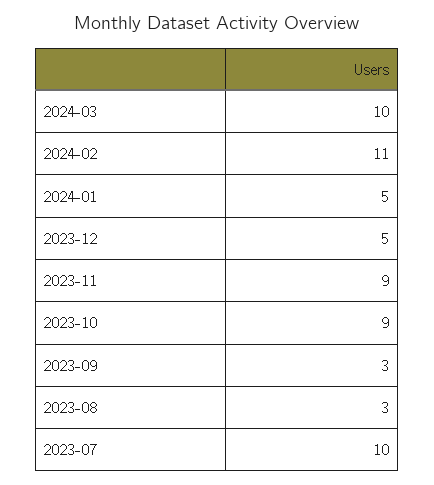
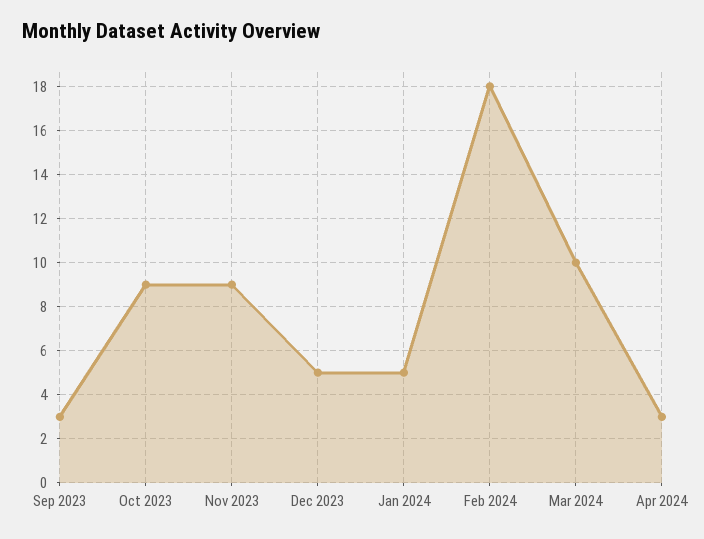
2024-02: 11 -> 18
2023-08: 3 -> none
2023-07: 10 -> none
Apr 2024: none -> 3

